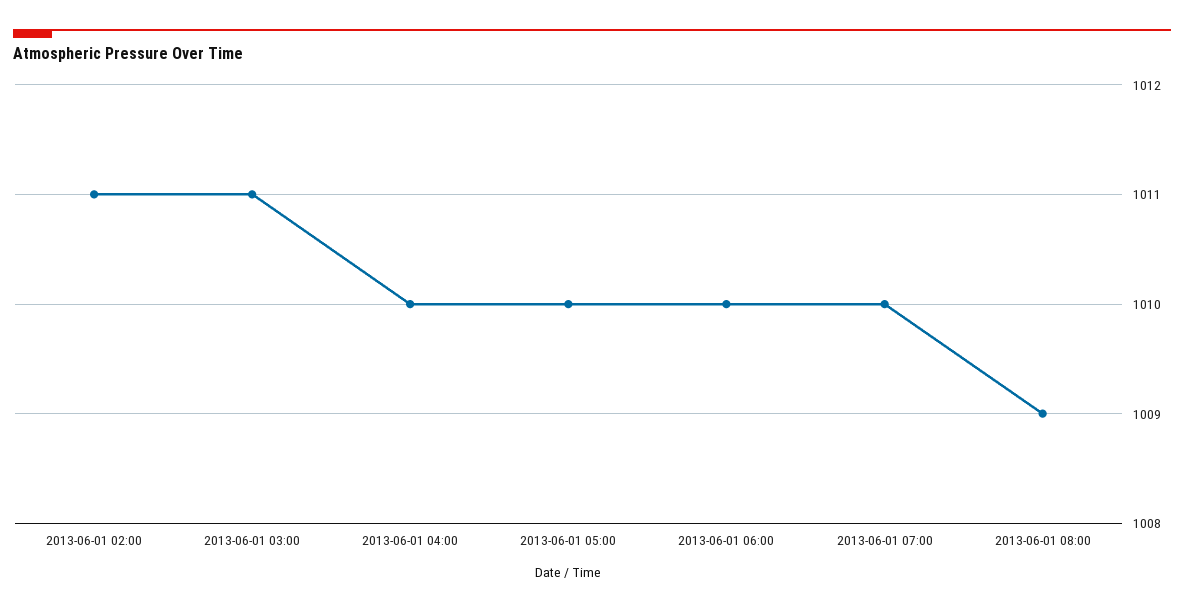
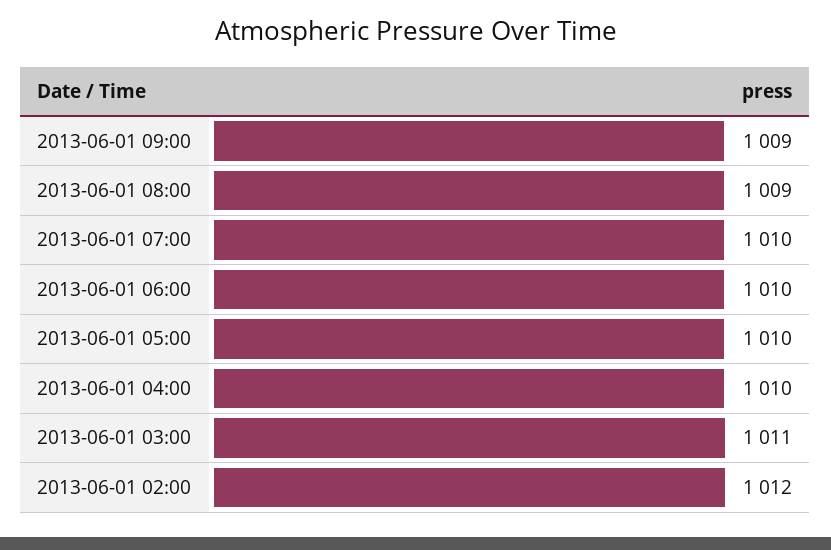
2013-06-01 02:00: 1011 -> 1012
2013-06-01 09:00: none -> 1009

